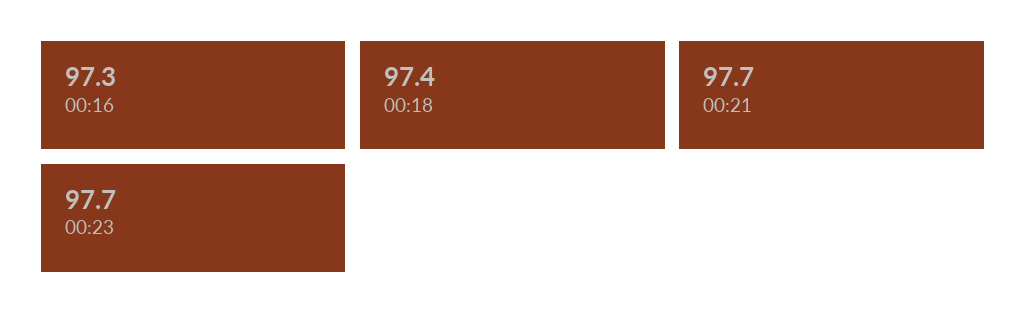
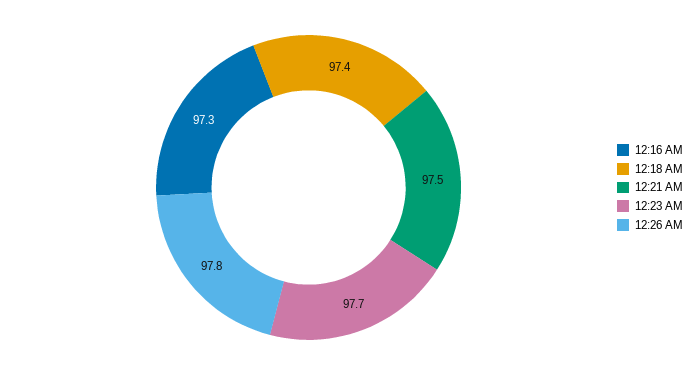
00:21: 97.7 -> 97.5
12:26 AM: none -> 97.8

